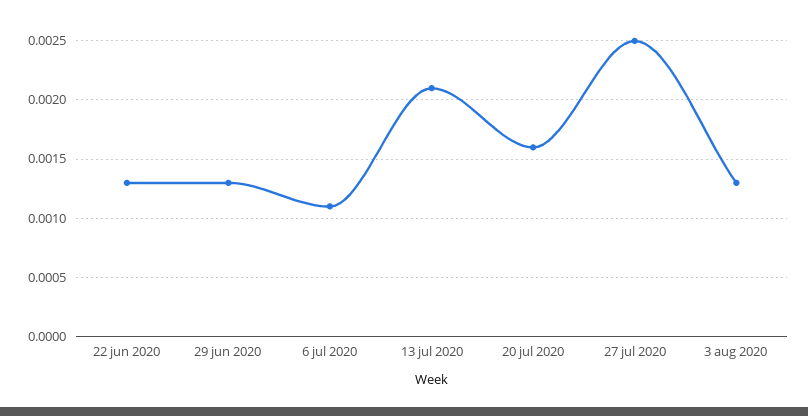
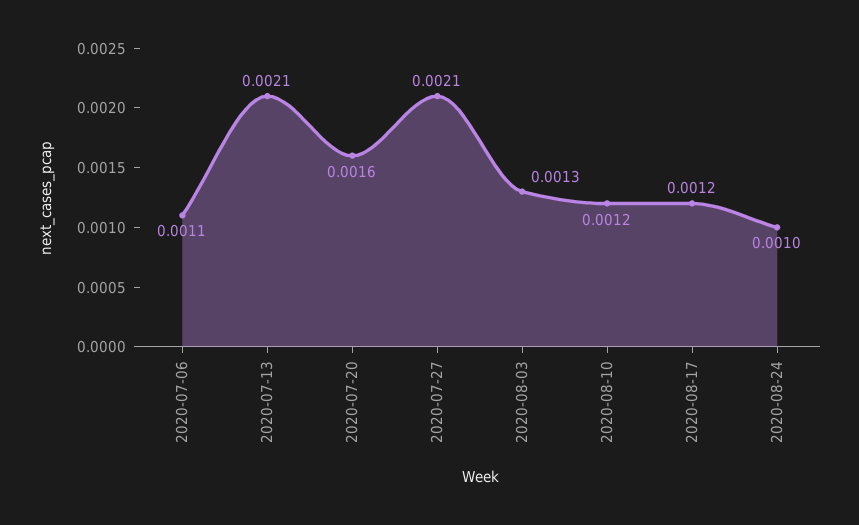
22 jun 2020: 0.0013 -> none
29 jun 2020: 0.0013 -> none
27 jul 2020: 0.0025 -> 0.0021
2020-08-10: none -> 0.0012
2020-08-17: none -> 0.0012
2020-08-24: none -> 0.001

